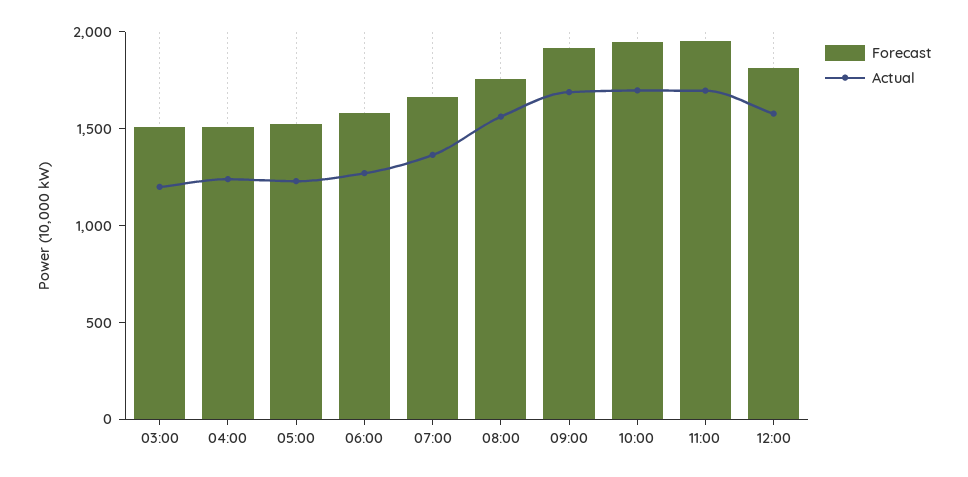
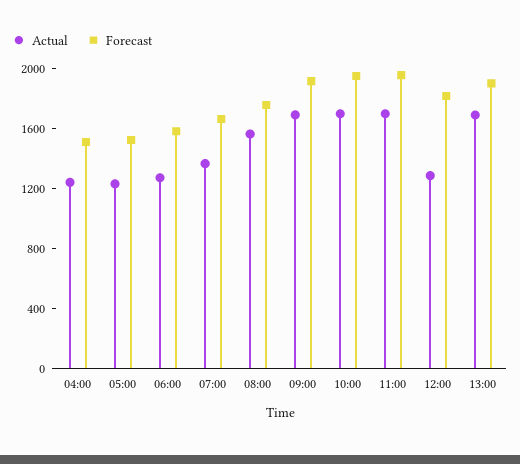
Forecast, 03:00: 1500 -> none
Actual, 03:00: 1200 -> none
Actual, 12:00: 1600 -> 1300
Actual, 13:00: none -> 1700
Forecast, 13:00: none -> 1900

